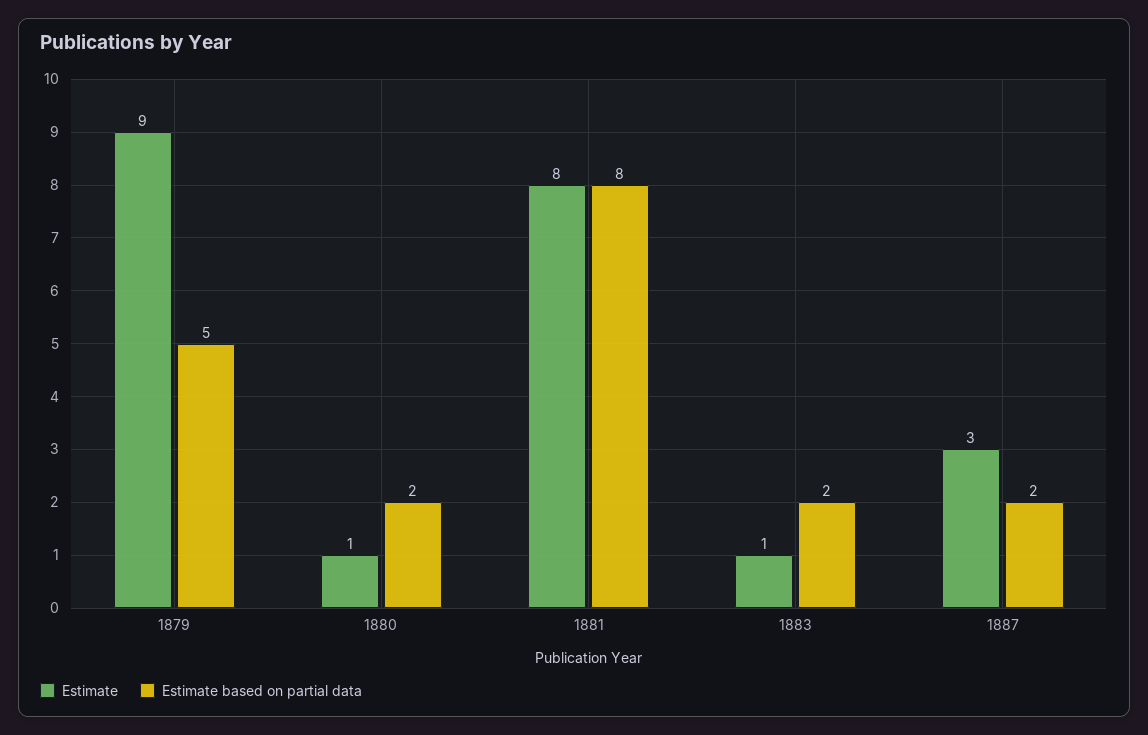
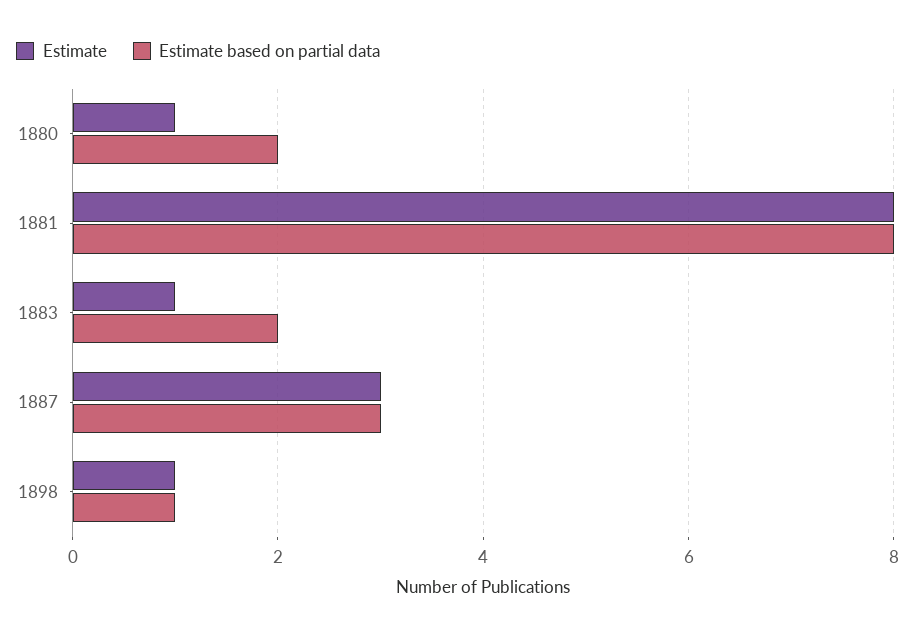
Estimate, 1879: 9 -> none
Estimate based on partial data, 1879: 5 -> none
Estimate based on partial data, 1887: 2 -> 3
Estimate, 1898: none -> 1
Estimate based on partial data, 1898: none -> 1

